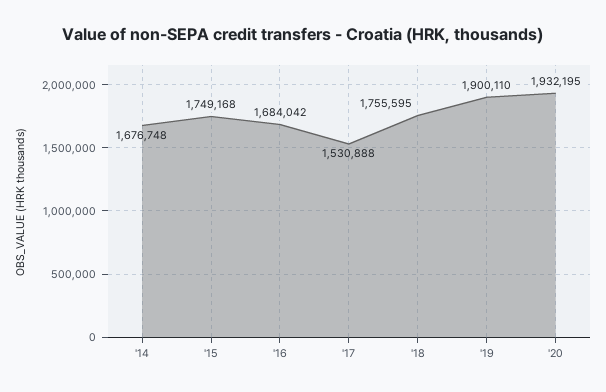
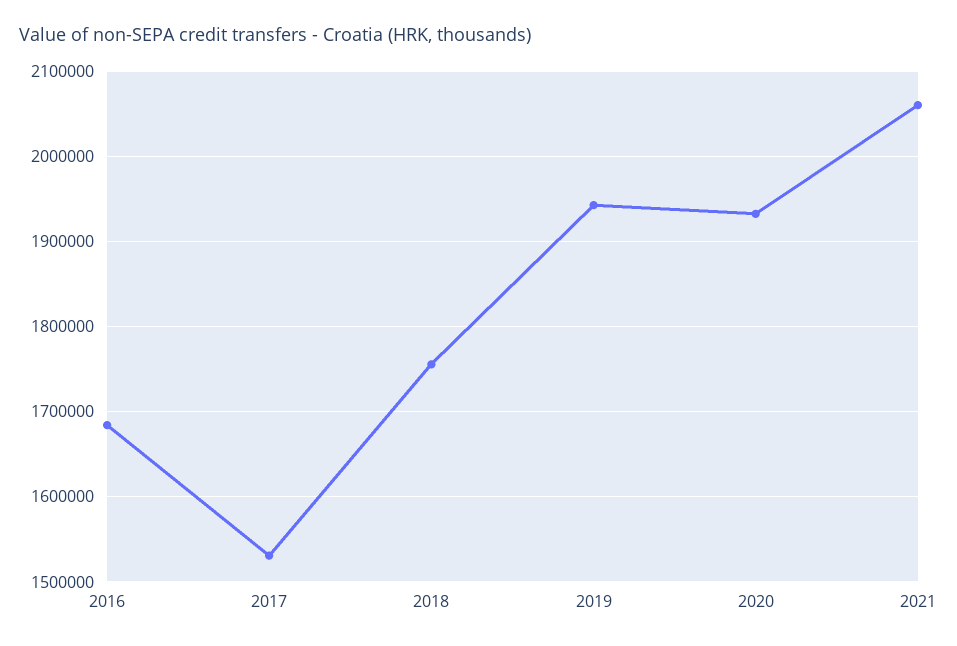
'14: 1676748 -> none
'15: 1749168 -> none
'19: 1900110 -> 1940000
2021: none -> 2060000

